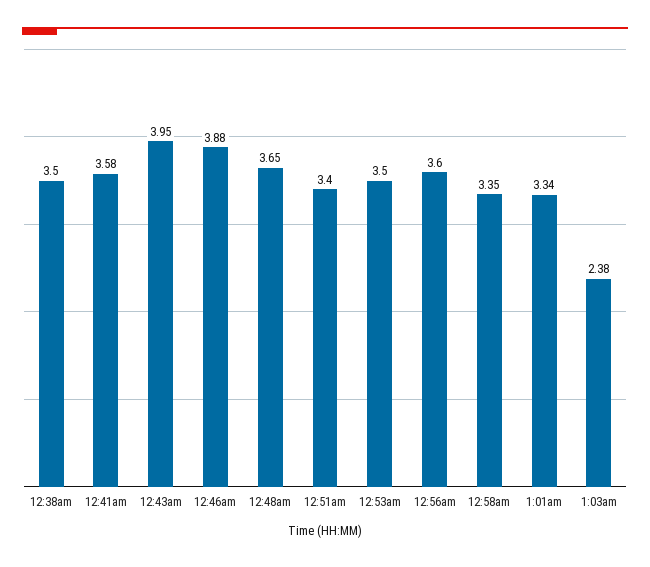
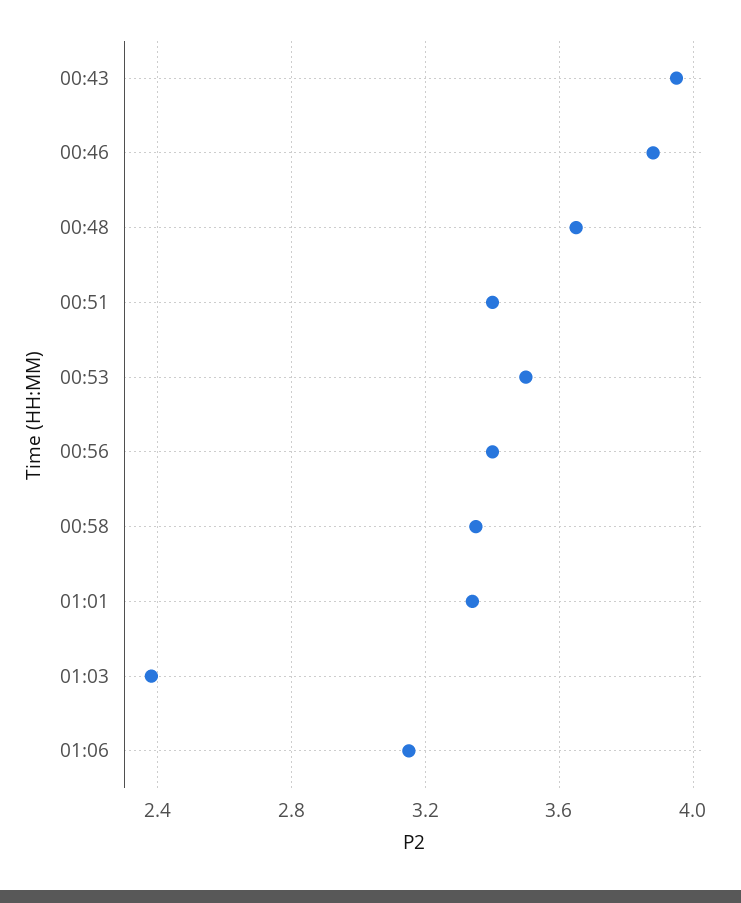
12:38am: 3.5 -> none
12:41am: 3.58 -> none
12:56am: 3.6 -> 3.4
01:06: none -> 3.15

